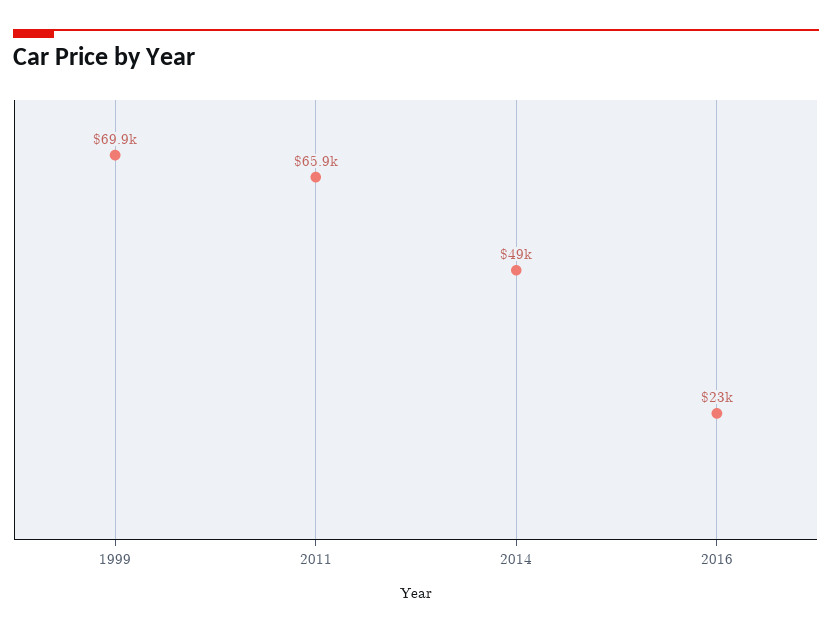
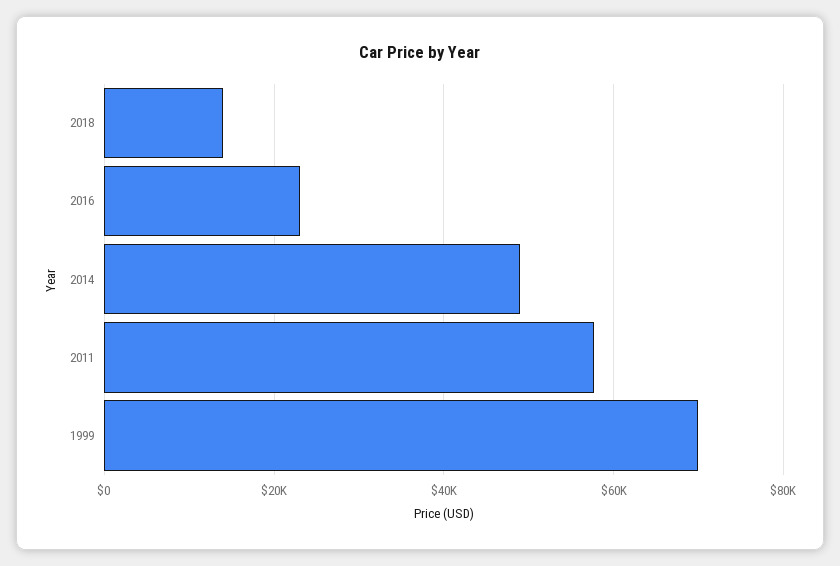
2011: 65900 -> 58000
2018: none -> 14000

